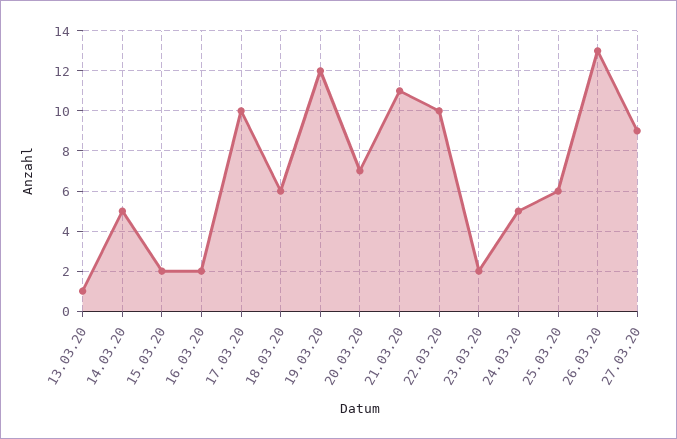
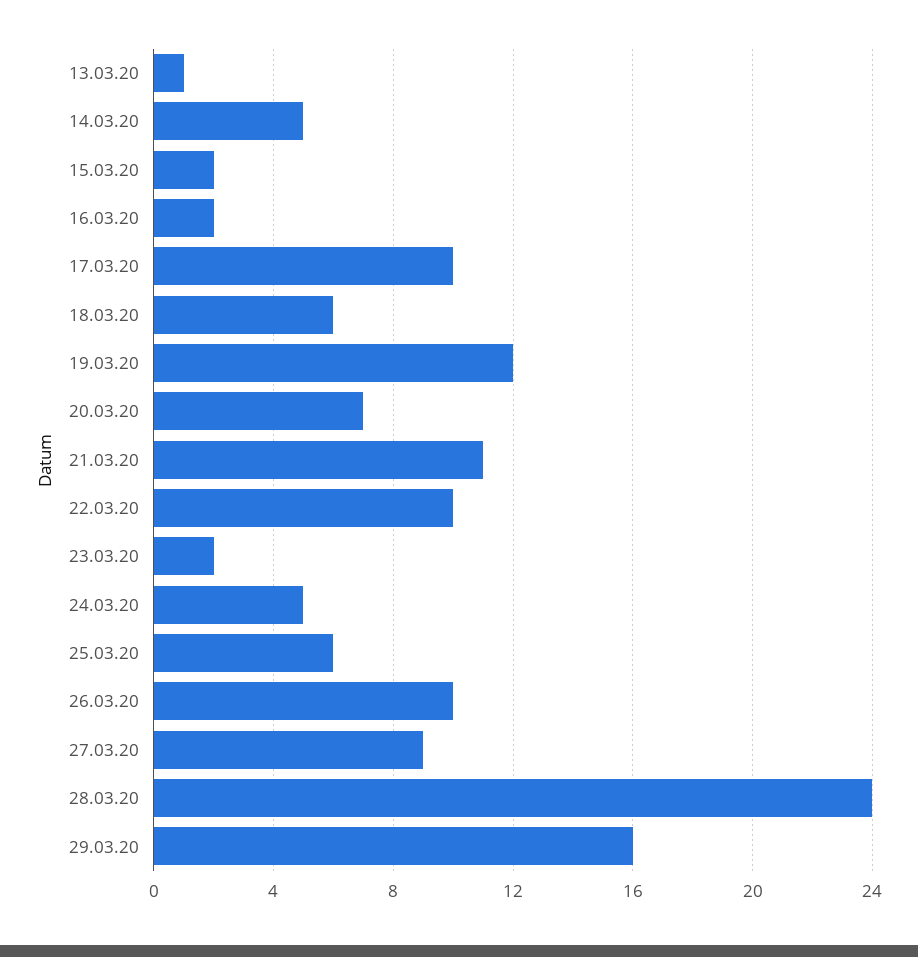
26.03.20: 13 -> 10
28.03.20: none -> 24
29.03.20: none -> 16

